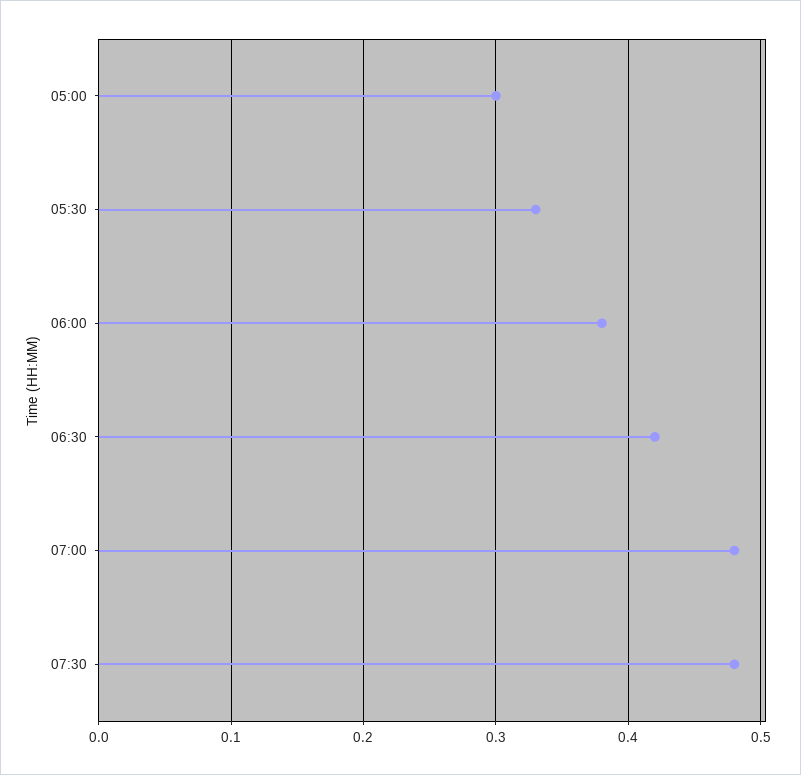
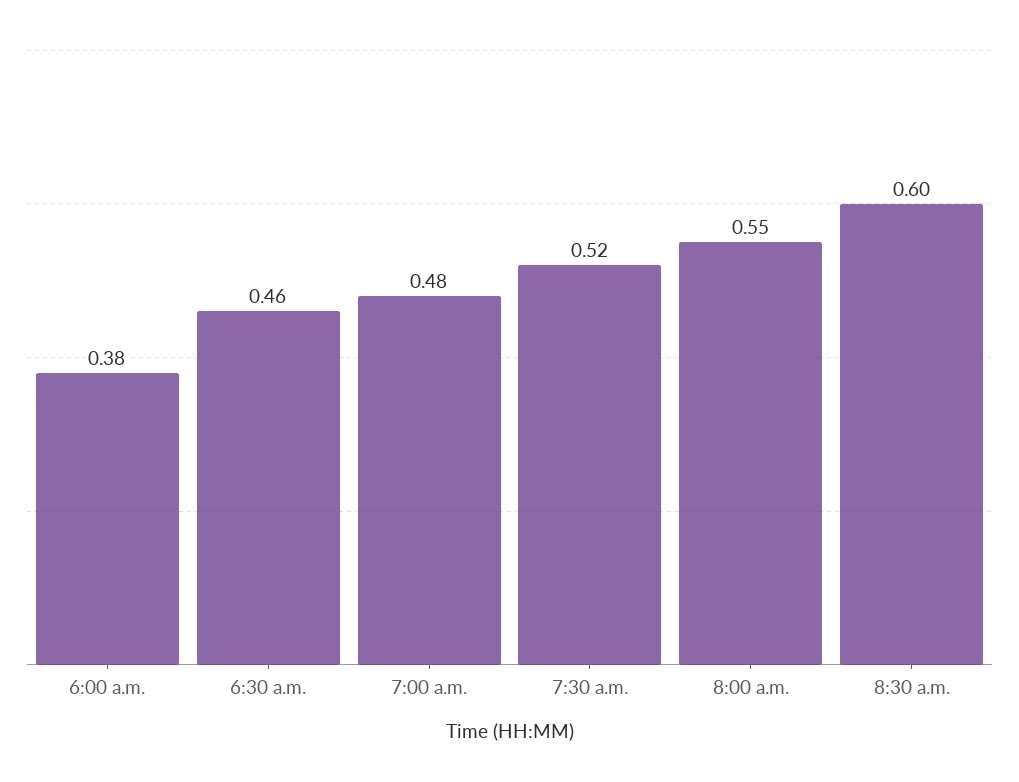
05:00: 0.3 -> none
05:30: 0.33 -> none
06:30: 0.42 -> 0.46
07:30: 0.48 -> 0.52
8:00 a.m.: none -> 0.55
8:30 a.m.: none -> 0.6

